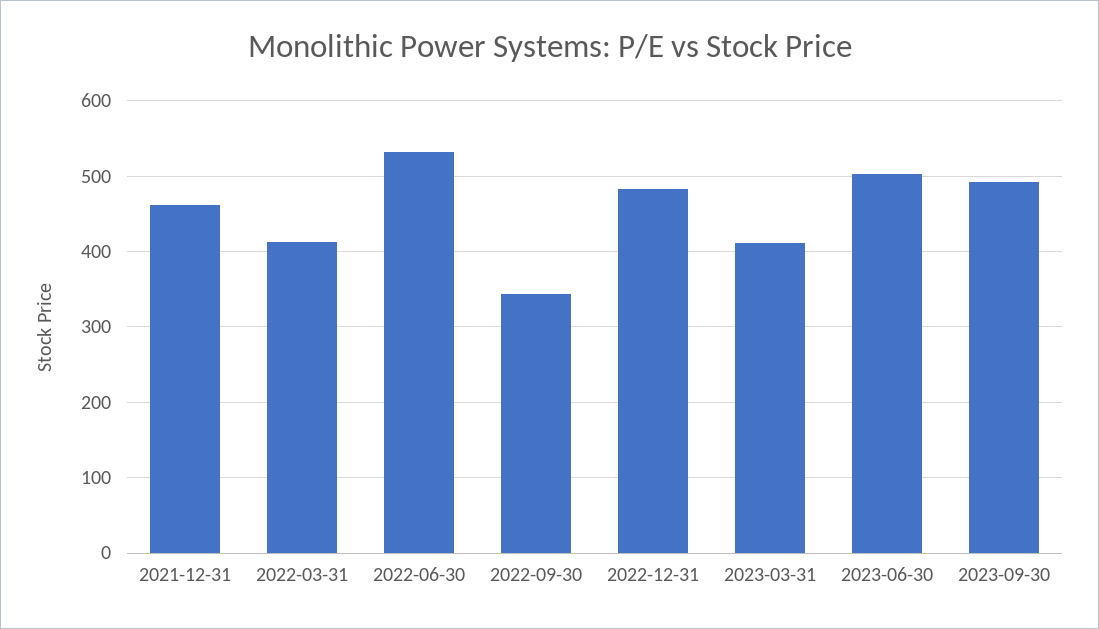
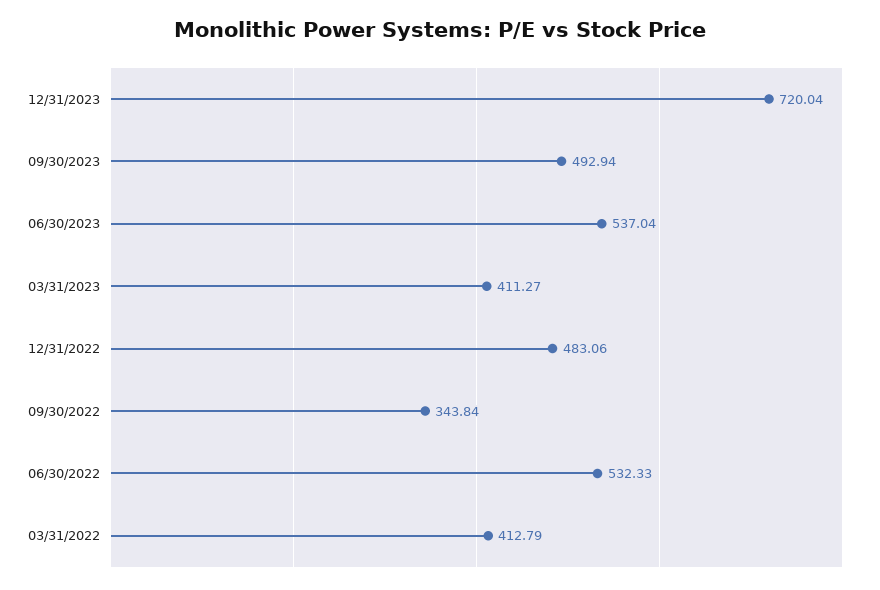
2021-12-31: 460 -> none
2023-06-30: 500 -> 537.04
12/31/2023: none -> 720.04

